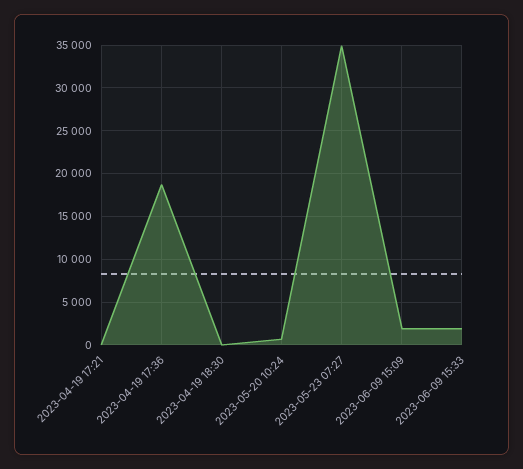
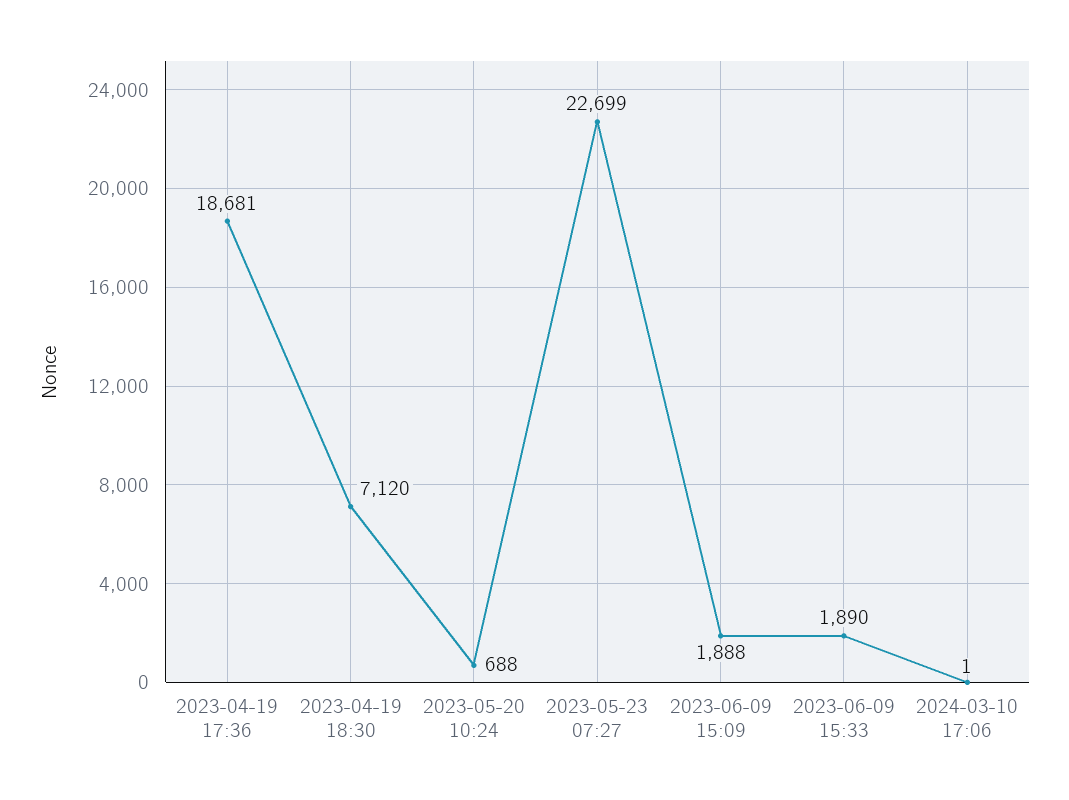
2023-04-19 17:21: 0 -> none
2023-04-19 18:30: 0 -> 7120
2023-05-23 07:27: 35000 -> 22699
2024-03-10 17:06: none -> 1

